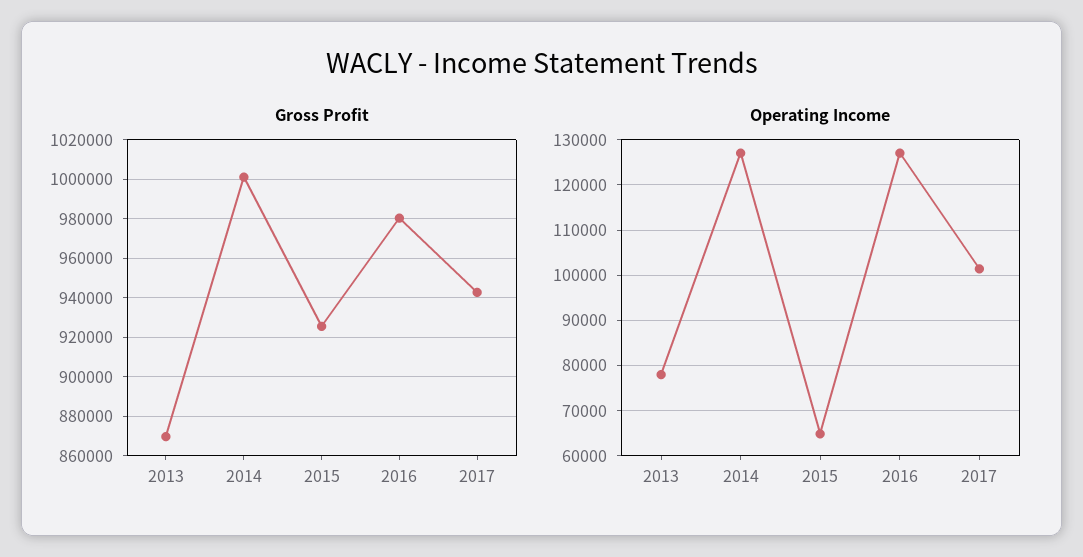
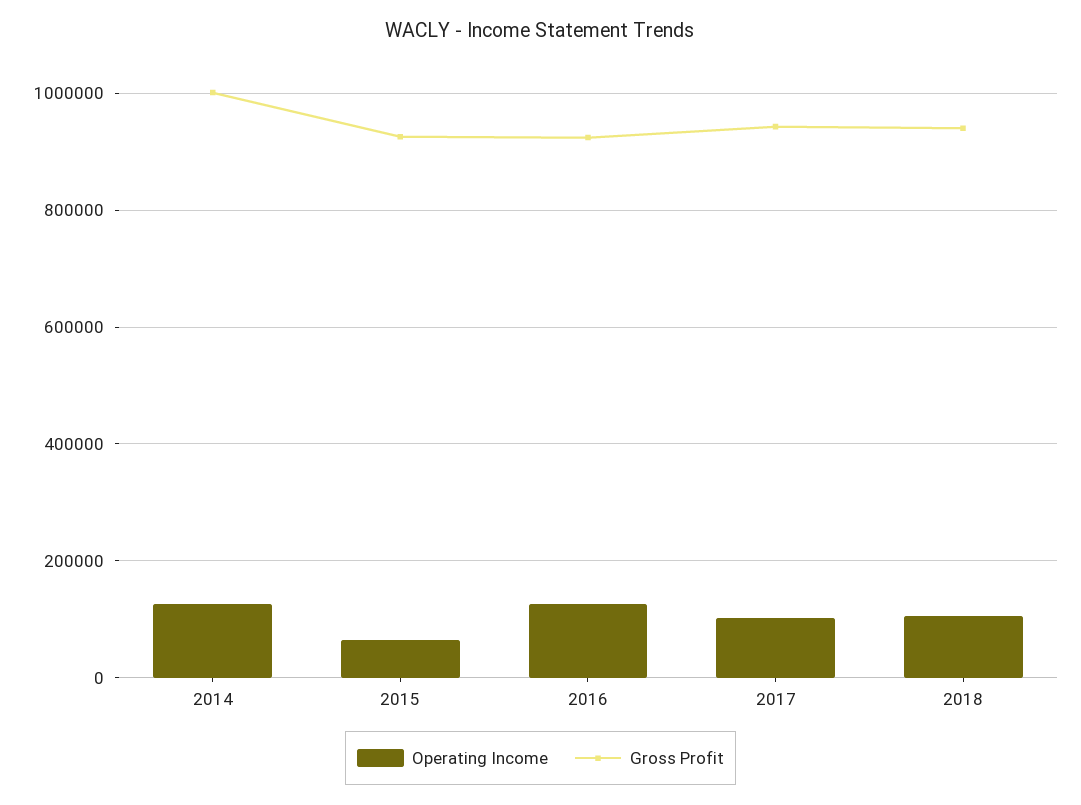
Gross Profit, 2013: 870000 -> none
Gross Profit, 2016: 980000 -> 920000
Operating Income, 2013: 78000 -> none
Operating Income, 2018: none -> 100000
Gross Profit, 2018: none -> 940000

